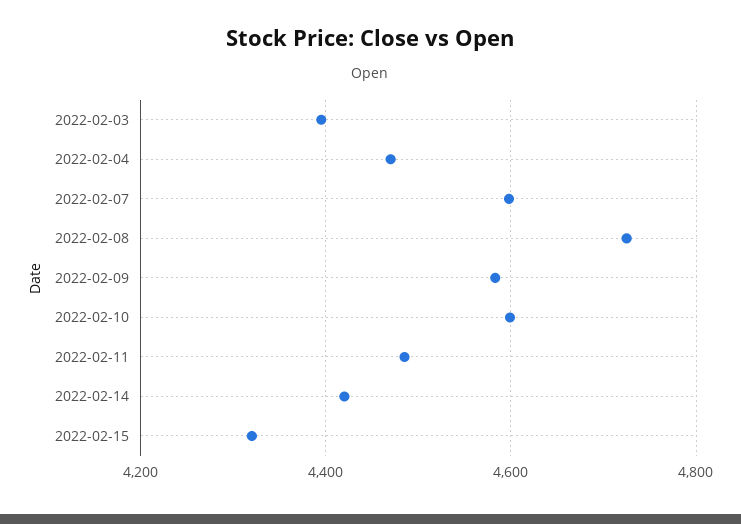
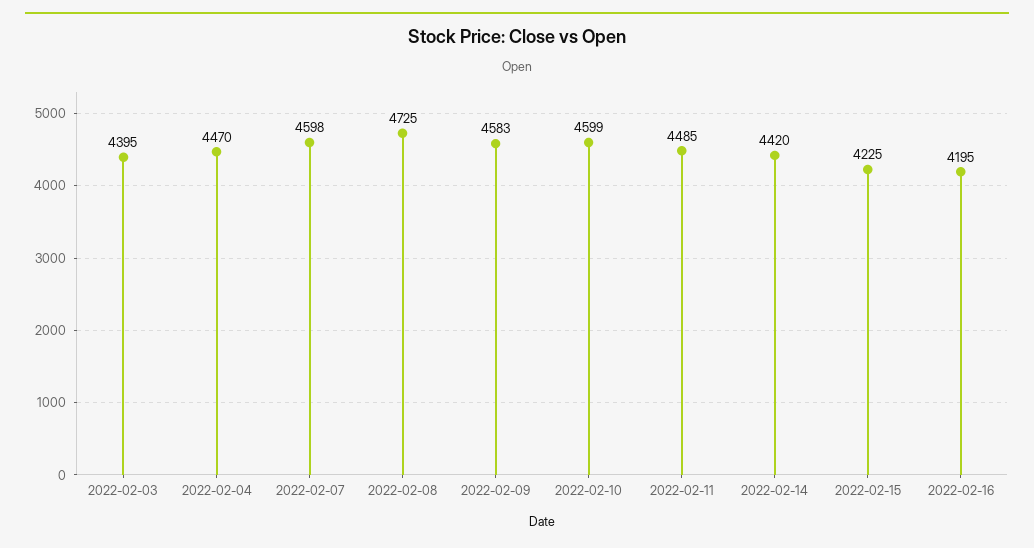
2022-02-15: 4320 -> 4225
2022-02-16: none -> 4195

